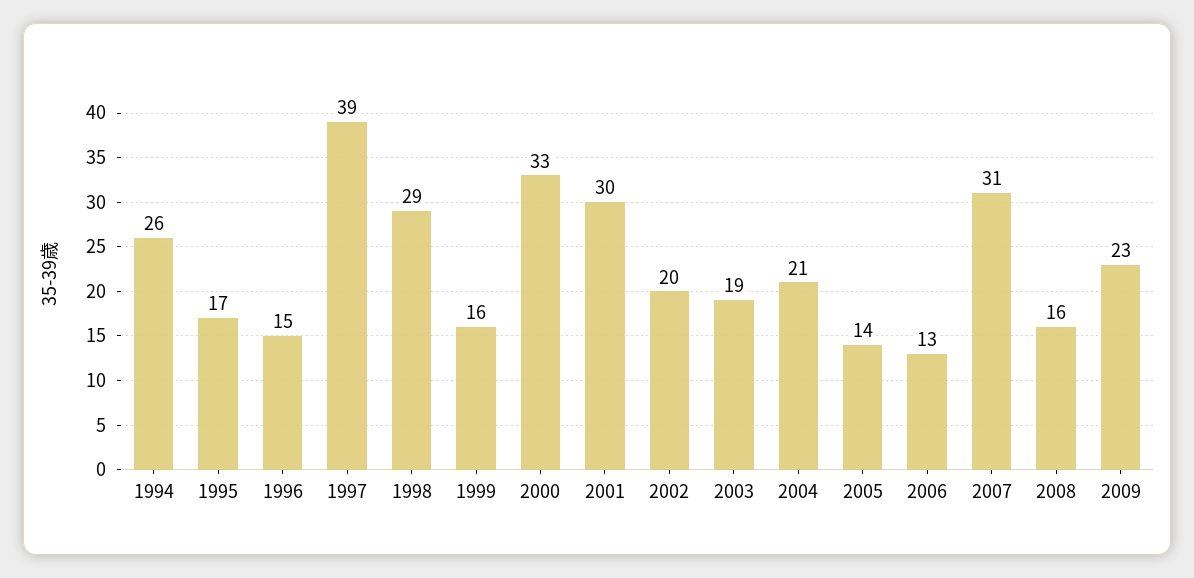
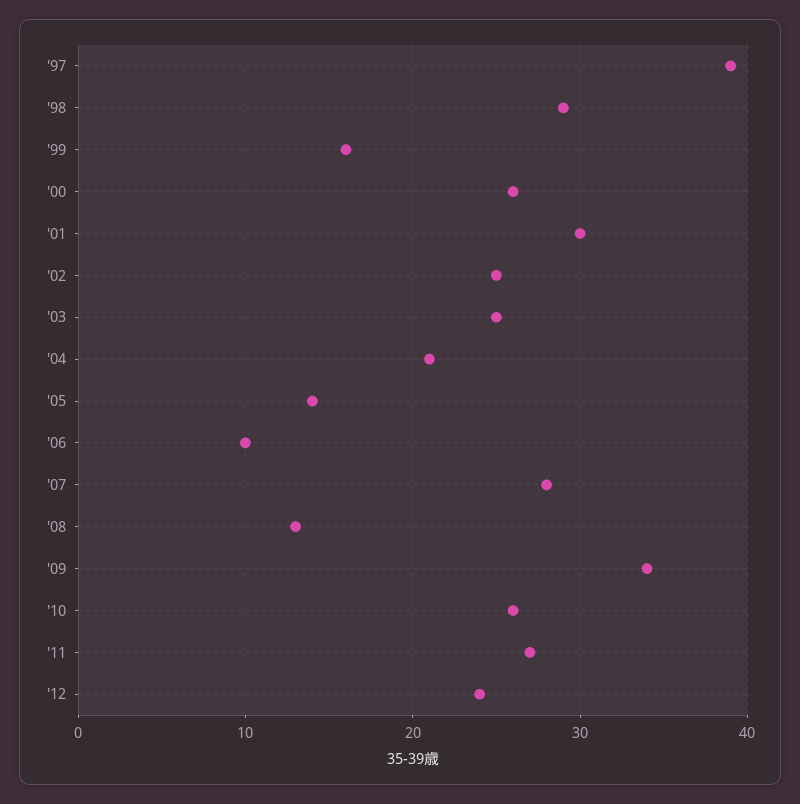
1994: 26 -> none
1995: 17 -> none
1996: 15 -> none
2000: 33 -> 26
2002: 20 -> 25
2003: 19 -> 25
2006: 13 -> 10
2007: 31 -> 28
2008: 16 -> 13
2009: 23 -> 34
'10: none -> 26
'11: none -> 27
'12: none -> 24

